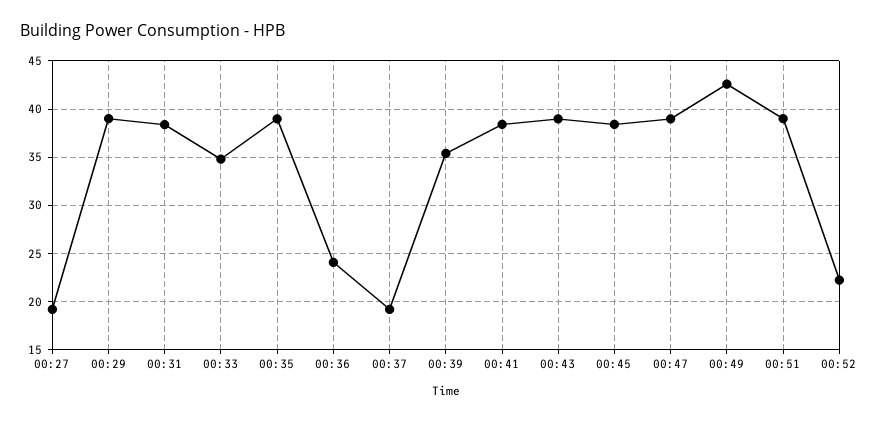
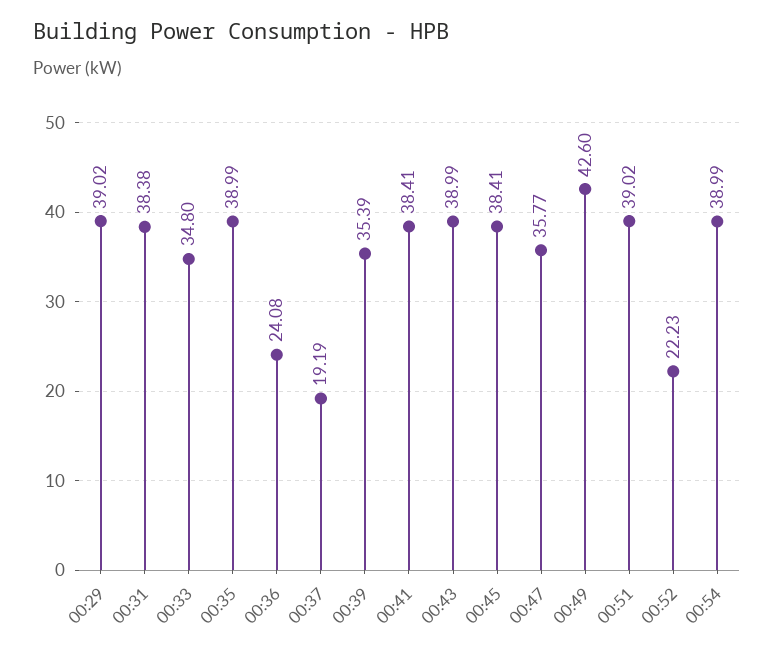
00:27: 19 -> none
00:47: 39 -> 35.77
00:54: none -> 38.99

